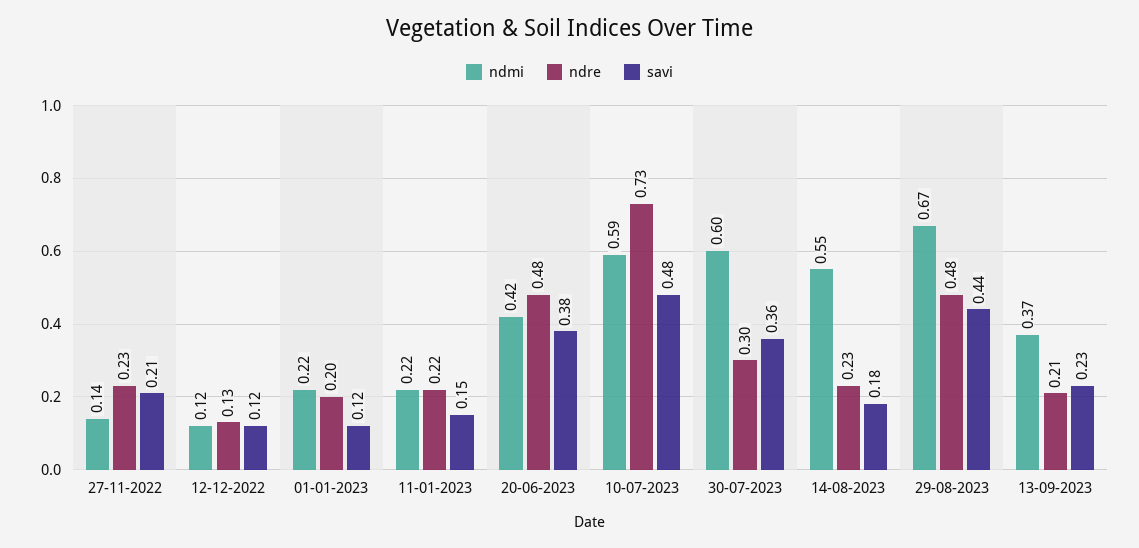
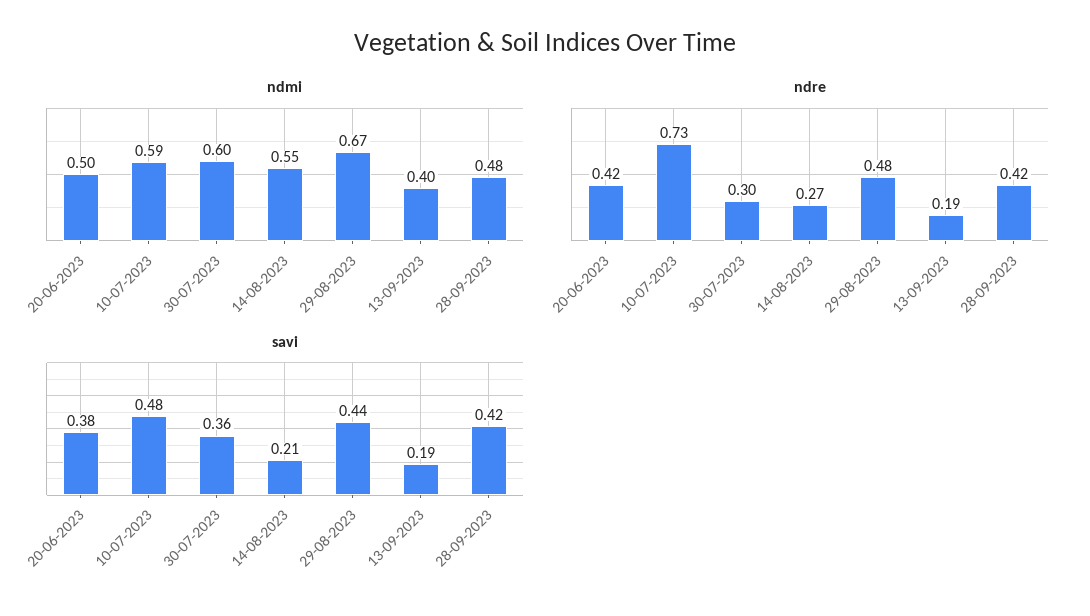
ndmi, 27-11-2022: 0.14 -> none
ndre, 27-11-2022: 0.23 -> none
savi, 27-11-2022: 0.21 -> none
ndmi, 12-12-2022: 0.12 -> none
ndre, 12-12-2022: 0.13 -> none
savi, 12-12-2022: 0.12 -> none
ndmi, 01-01-2023: 0.22 -> none
ndre, 01-01-2023: 0.2 -> none
savi, 01-01-2023: 0.12 -> none
ndmi, 11-01-2023: 0.22 -> none
ndre, 11-01-2023: 0.22 -> none
savi, 11-01-2023: 0.15 -> none
ndmi, 20-06-2023: 0.42 -> 0.5
ndre, 20-06-2023: 0.48 -> 0.42
ndre, 14-08-2023: 0.23 -> 0.27
savi, 14-08-2023: 0.18 -> 0.21
ndmi, 13-09-2023: 0.37 -> 0.4
ndre, 13-09-2023: 0.21 -> 0.19
savi, 13-09-2023: 0.23 -> 0.19
ndmi, 28-09-2023: none -> 0.48
ndre, 28-09-2023: none -> 0.42
savi, 28-09-2023: none -> 0.42

